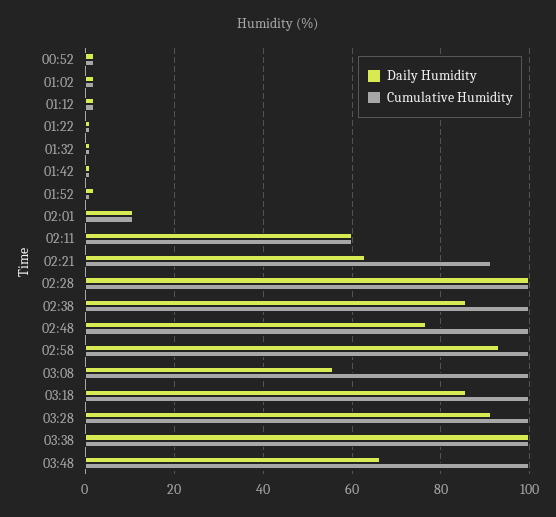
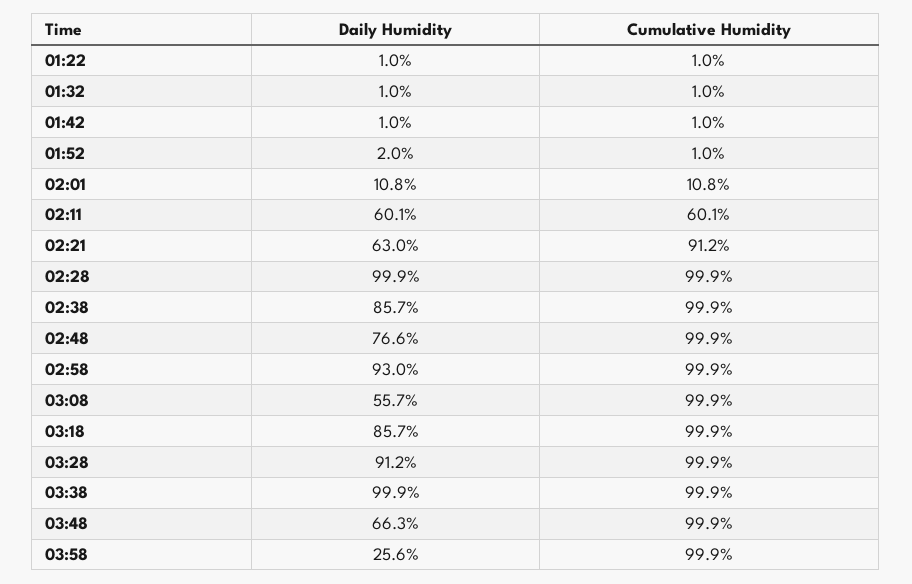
Daily Humidity, 00:52: 2 -> none
Cumulative Humidity, 00:52: 2 -> none
Daily Humidity, 01:02: 2 -> none
Cumulative Humidity, 01:02: 2 -> none
Daily Humidity, 01:12: 2 -> none
Cumulative Humidity, 01:12: 2 -> none
Daily Humidity, 03:58: none -> 25.6
Cumulative Humidity, 03:58: none -> 99.9

